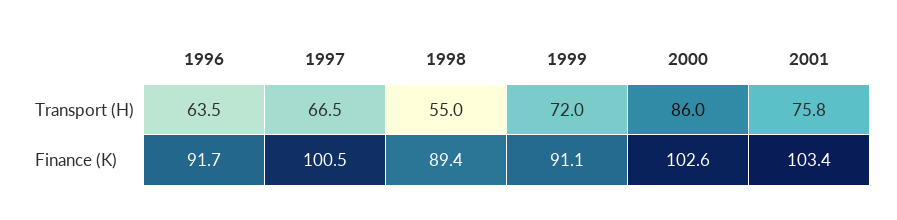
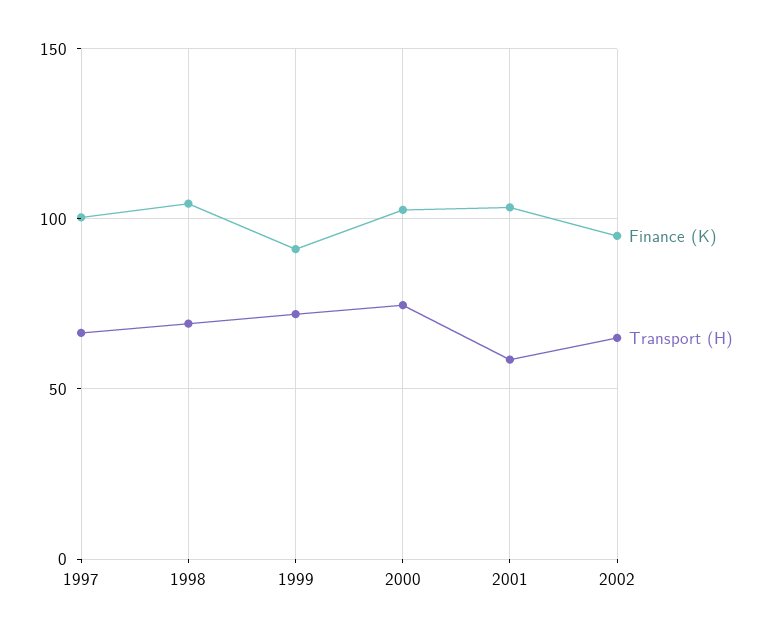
Transport (H), 1996: 63.5 -> none
Transport (H), 1998: 55 -> 70
Transport (H), 2000: 86 -> 75
Transport (H), 2001: 75.8 -> 60
Finance (K), 1996: 91.7 -> none
Finance (K), 1998: 89.4 -> 105
Finance (K), 2002: none -> 95
Transport (H), 2002: none -> 65

